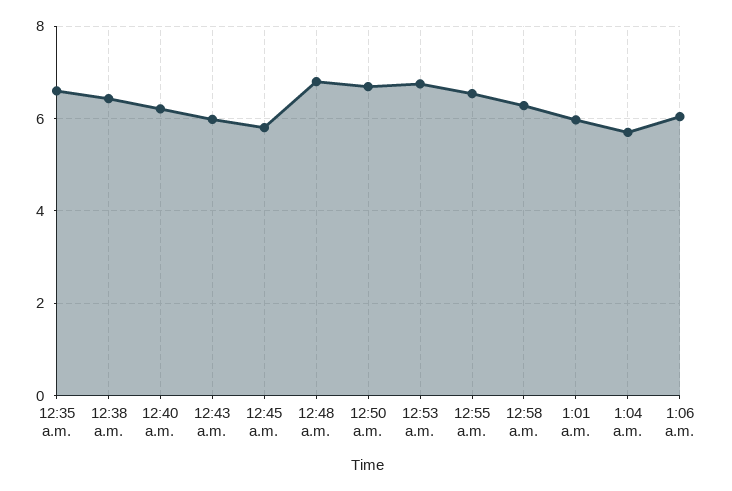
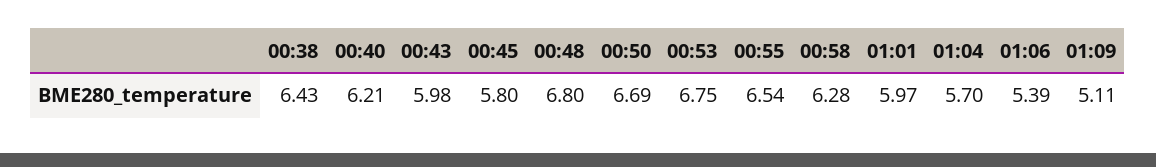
12:35 a.m.: 6.6 -> none
1:06 a.m.: 6 -> 5.39
01:09: none -> 5.11

